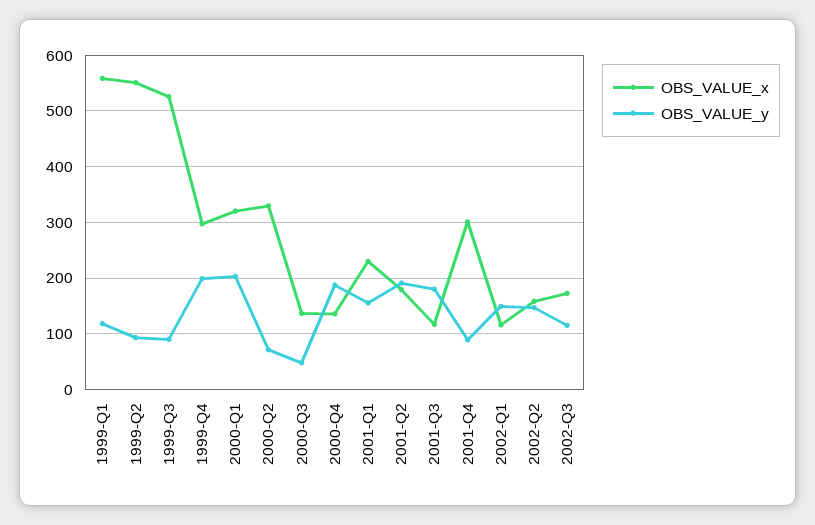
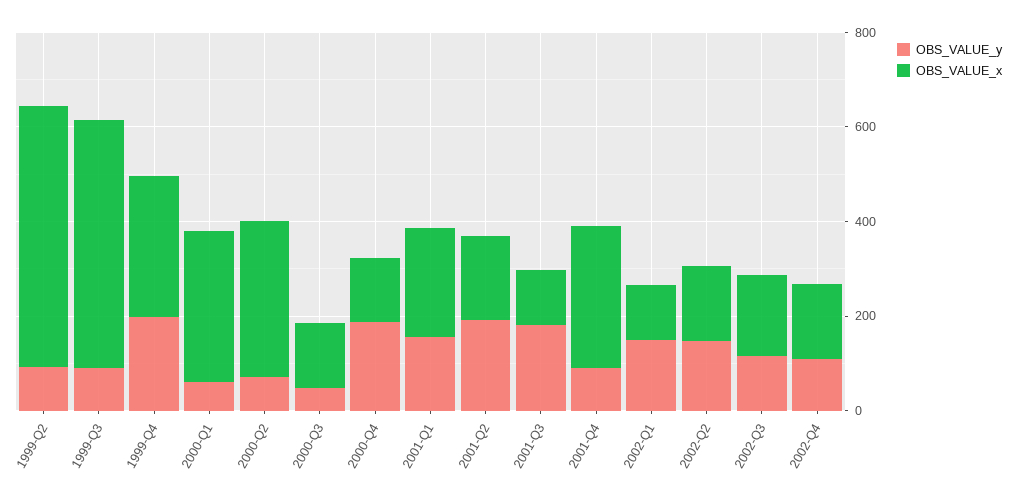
OBS_VALUE_x, 1999-Q1: 560 -> none
OBS_VALUE_y, 1999-Q1: 120 -> none
OBS_VALUE_y, 2000-Q1: 200 -> 50
OBS_VALUE_y, 2002-Q4: none -> 100
OBS_VALUE_x, 2002-Q4: none -> 150

